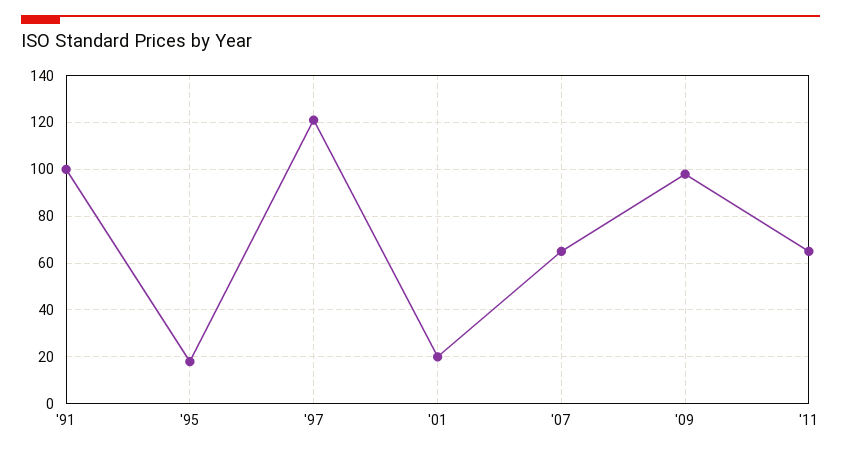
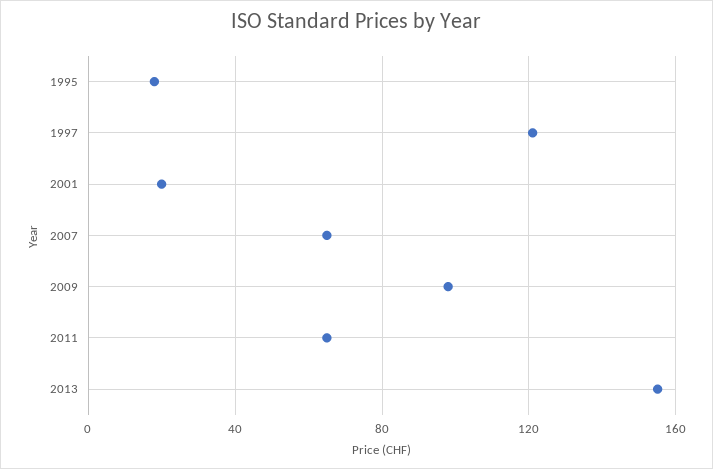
'91: 100 -> none
2013: none -> 155

